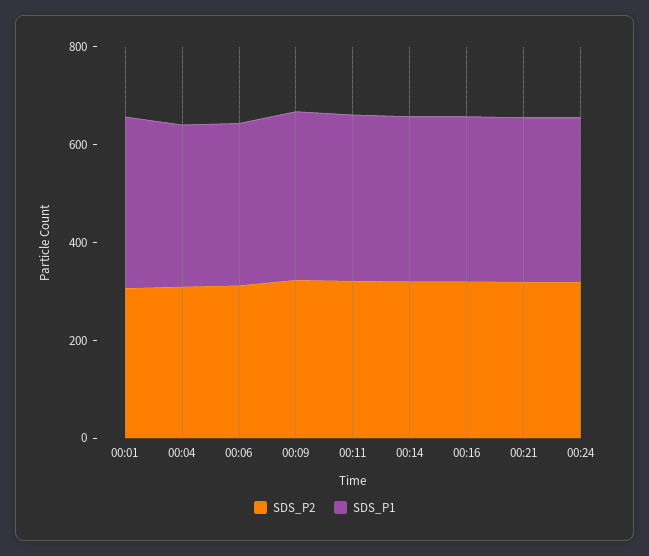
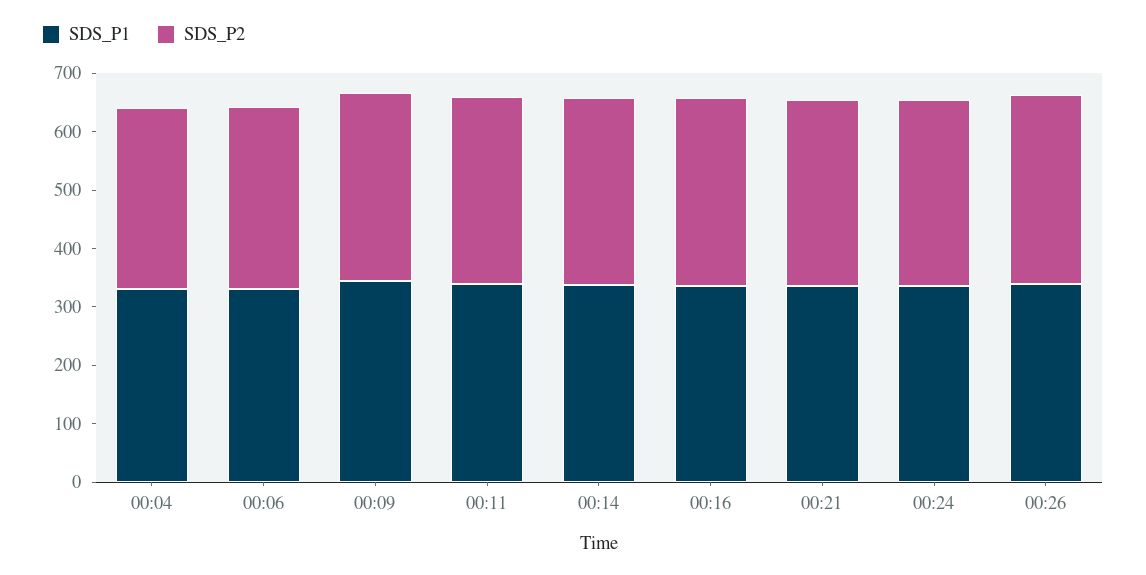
SDS_P2, 00:01: 300 -> none
SDS_P1, 00:01: 350 -> none
SDS_P1, 00:26: none -> 340
SDS_P2, 00:26: none -> 320

